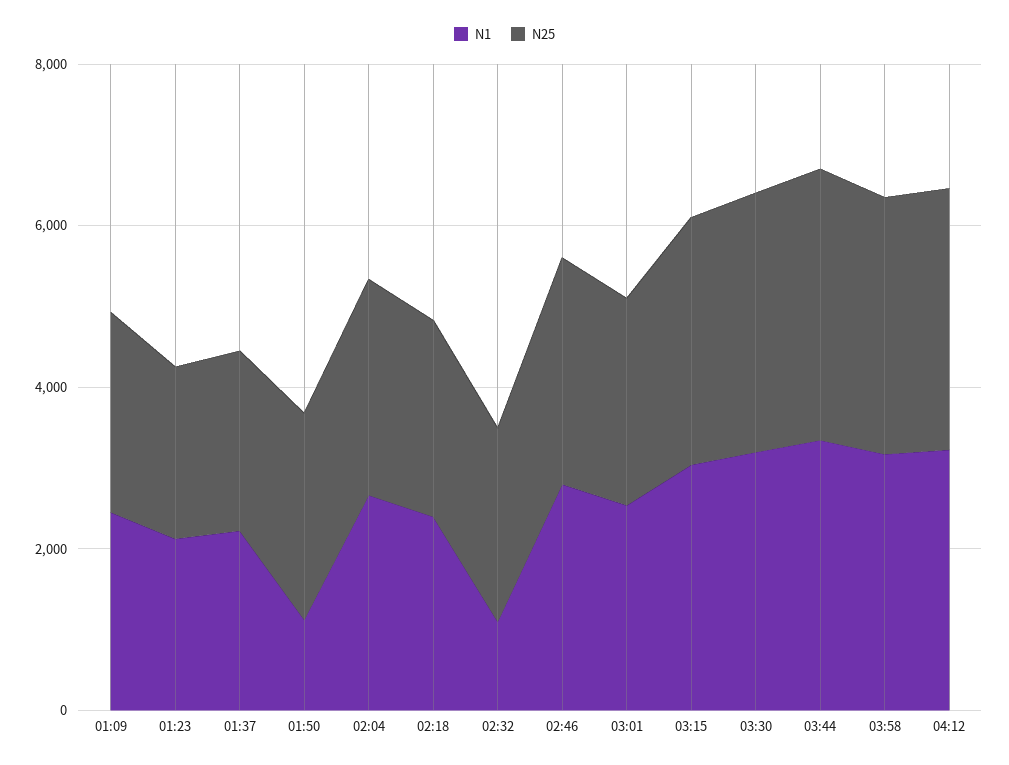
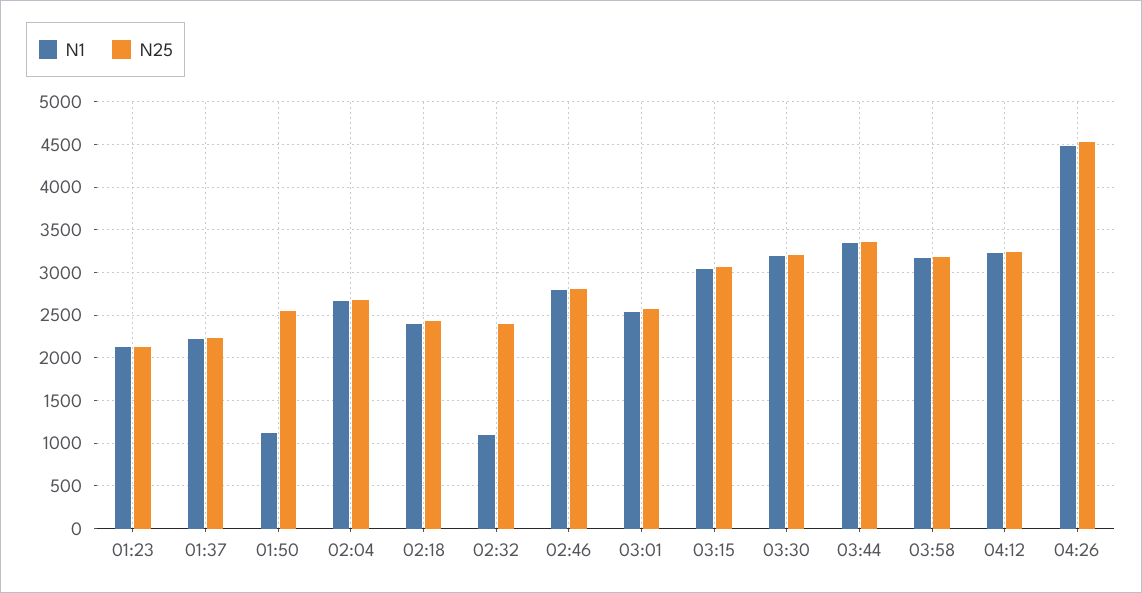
N1, 01:09: 2500 -> none
N25, 01:09: 2500 -> none
N1, 04:26: none -> 4500
N25, 04:26: none -> 4500

